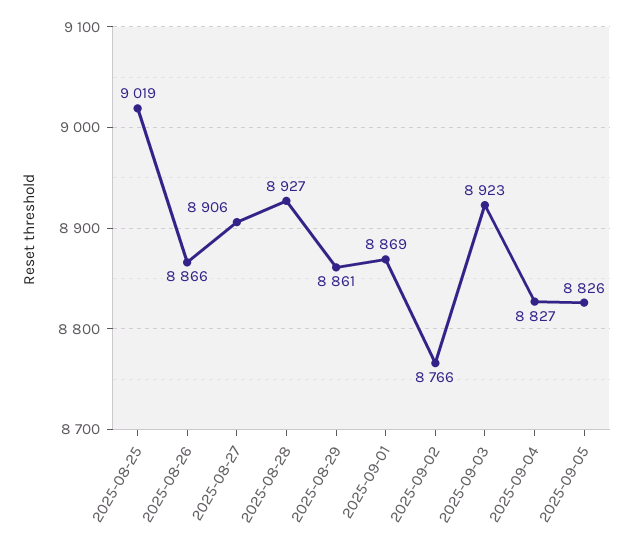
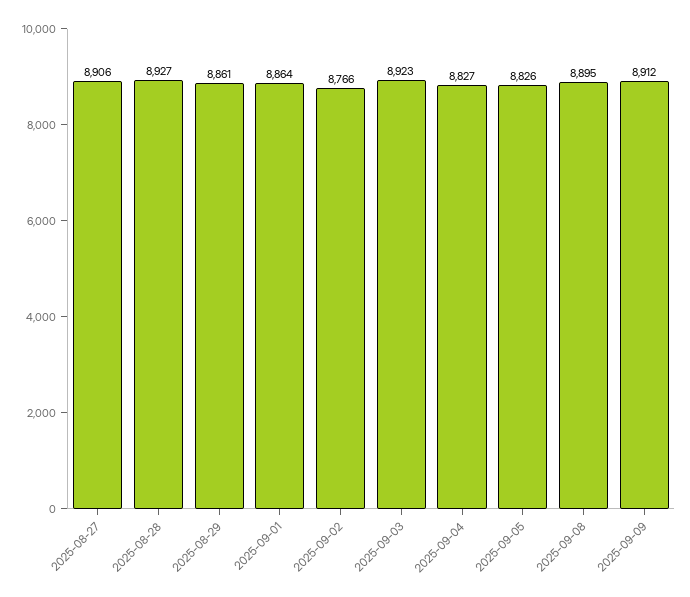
2025-08-25: 9019 -> none
2025-08-26: 8866 -> none
2025-09-01: 8869 -> 8864
2025-09-08: none -> 8895
2025-09-09: none -> 8912

